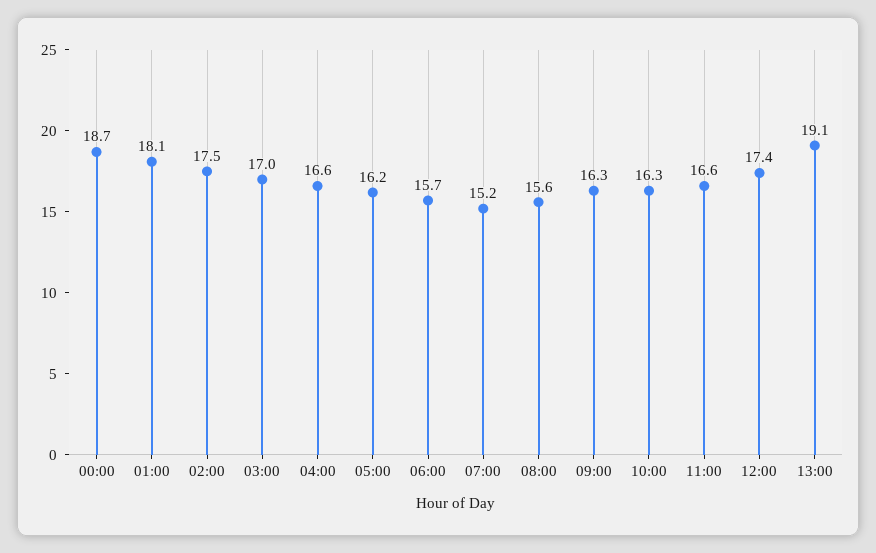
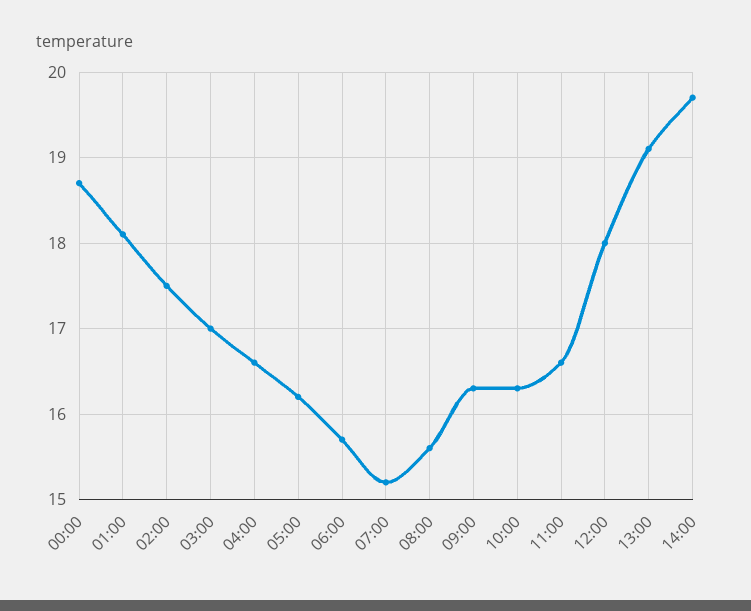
12:00: 17.4 -> 18
14:00: none -> 19.7

